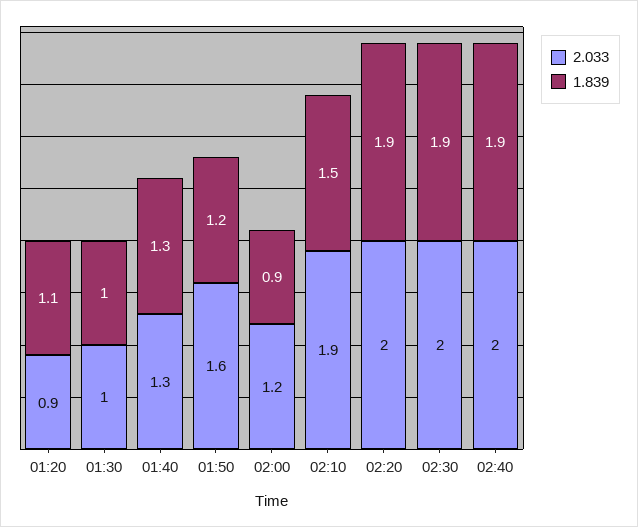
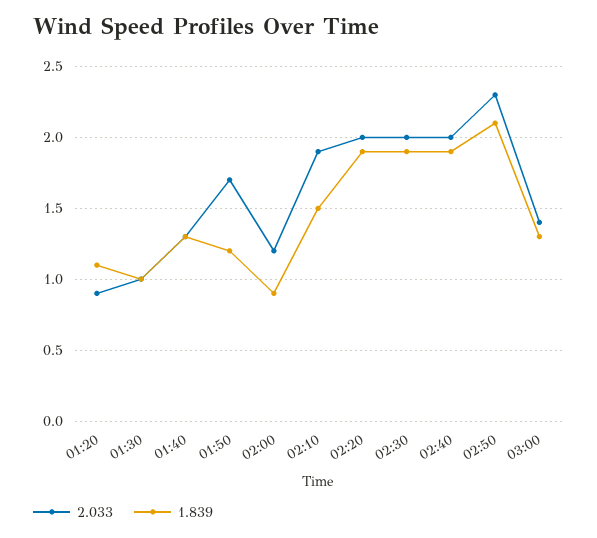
2.033, 01:50: 1.6 -> 1.7
2.033, 02:50: none -> 2.3
1.839, 02:50: none -> 2.1
2.033, 03:00: none -> 1.4
1.839, 03:00: none -> 1.3

